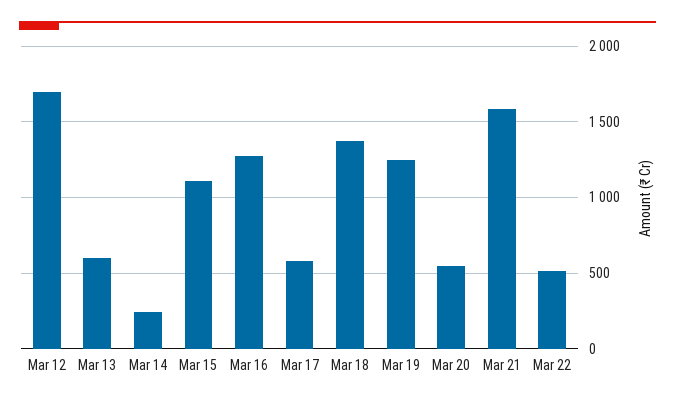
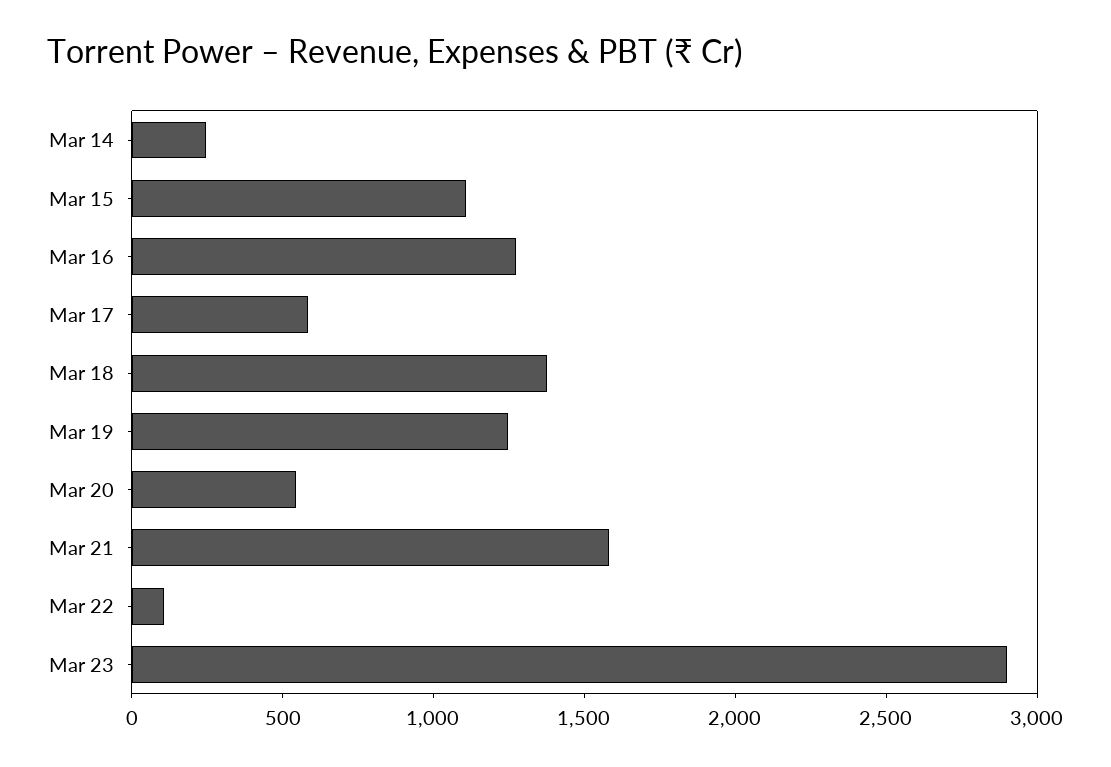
Mar 12: 1700 -> none
Mar 13: 600 -> none
Mar 22: 500 -> 100
Mar 23: none -> 2900

